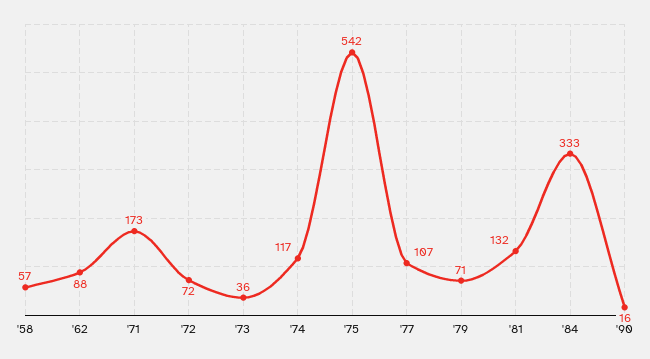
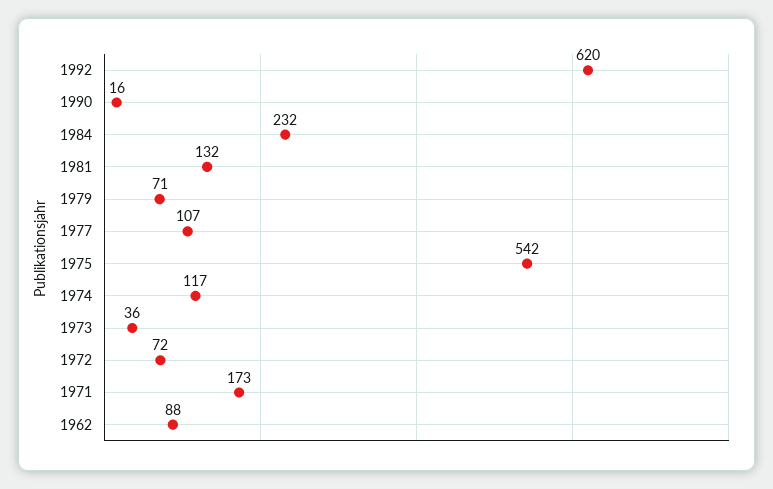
'58: 57 -> none
'84: 333 -> 232
1992: none -> 620

